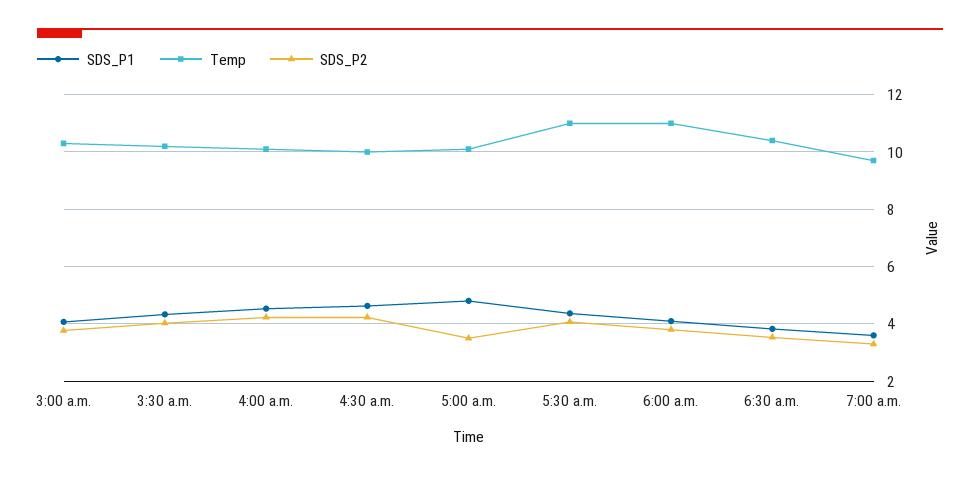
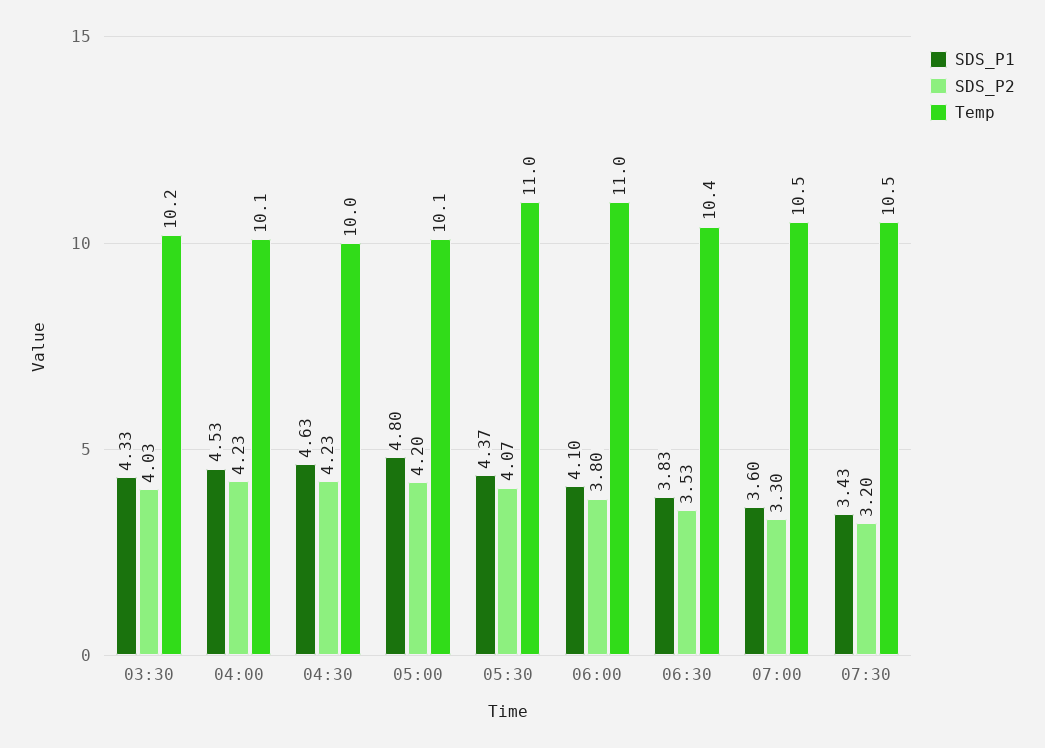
SDS_P1, 3:00 a.m.: 4 -> none
Temp, 3:00 a.m.: 10.25 -> none
SDS_P2, 3:00 a.m.: 3.75 -> none
SDS_P2, 5:00 a.m.: 3.5 -> 4.2
Temp, 7:00 a.m.: 9.75 -> 10.5
SDS_P1, 07:30: none -> 3.43
SDS_P2, 07:30: none -> 3.2
Temp, 07:30: none -> 10.5

